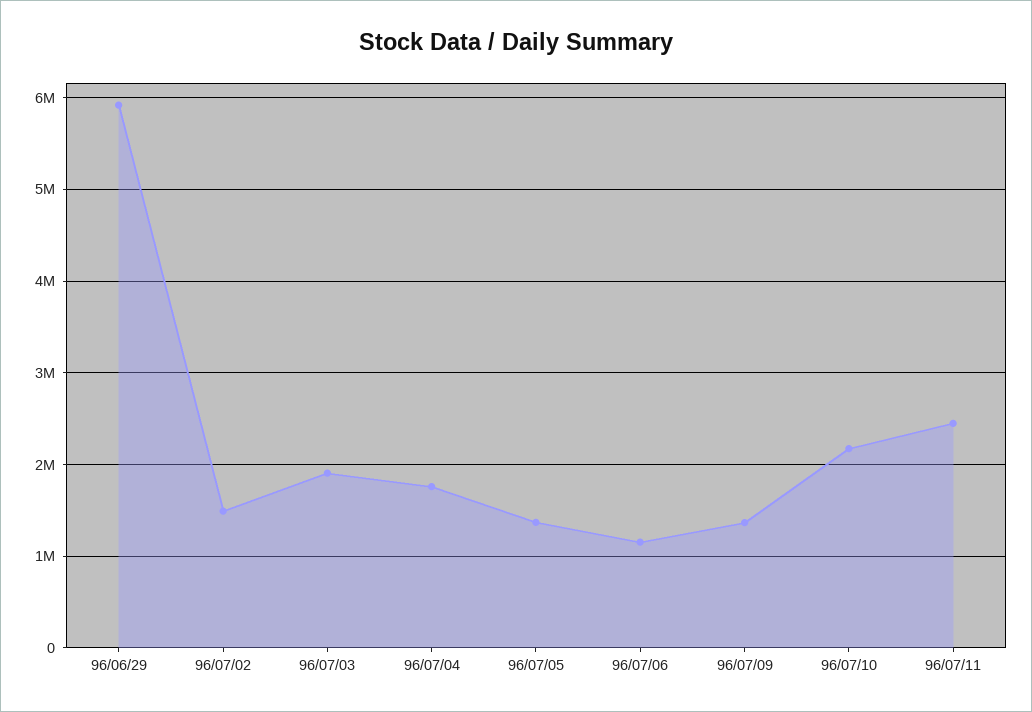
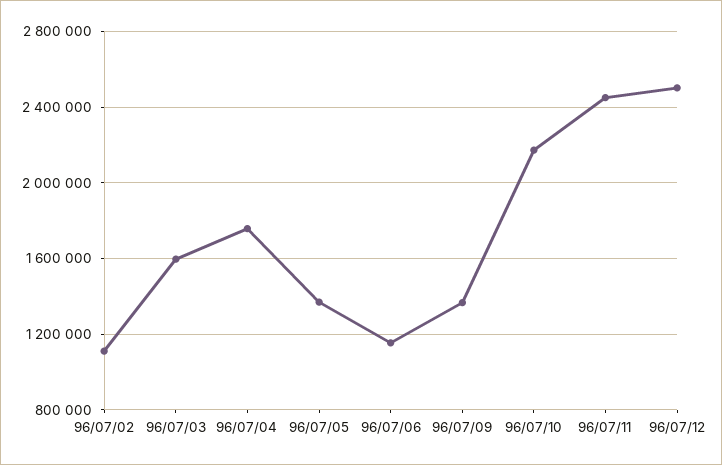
96/06/29: 5900000 -> none
96/07/02: 1500000 -> 1100000
96/07/03: 1900000 -> 1600000
96/07/12: none -> 2500000

